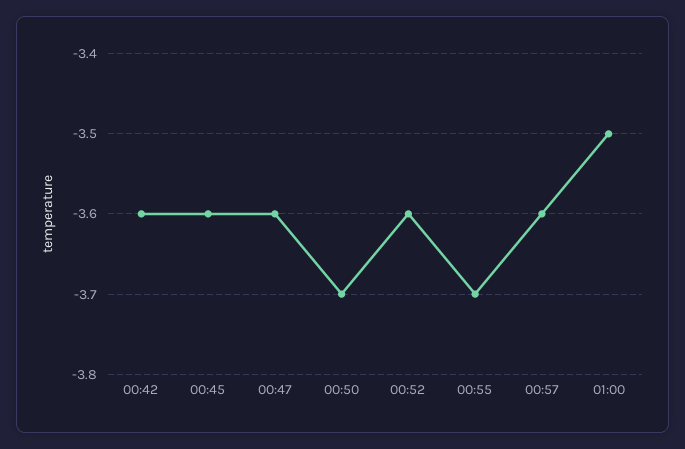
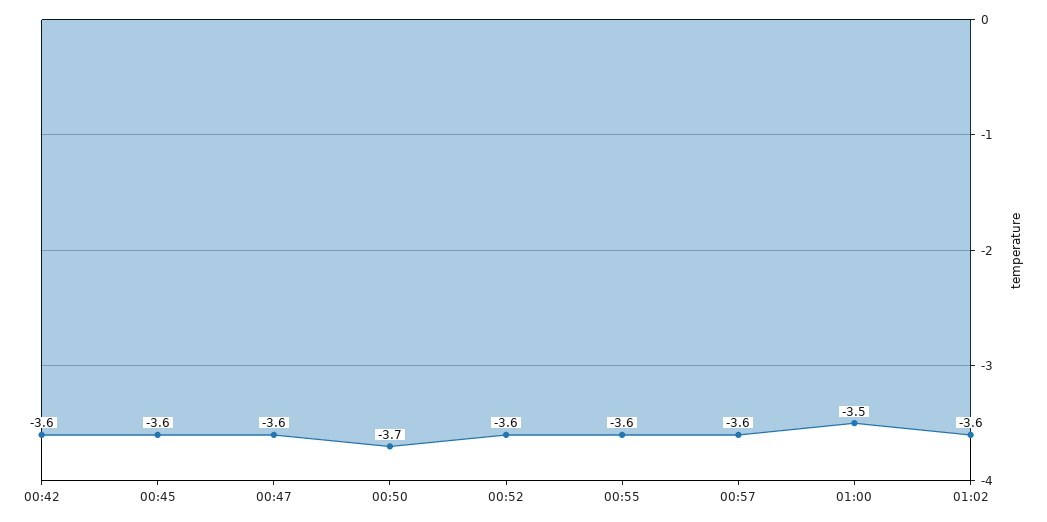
00:55: -3.7 -> -3.6
01:02: none -> -3.6

